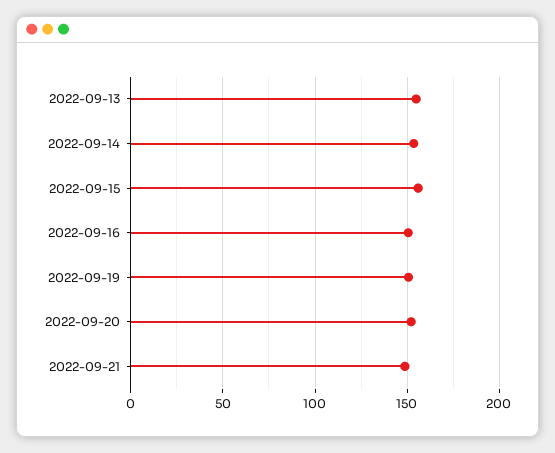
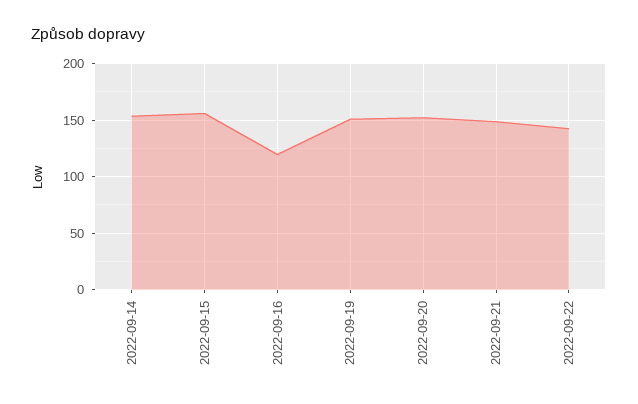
2022-09-13: 155 -> none
2022-09-16: 150 -> 120
2022-09-22: none -> 140

